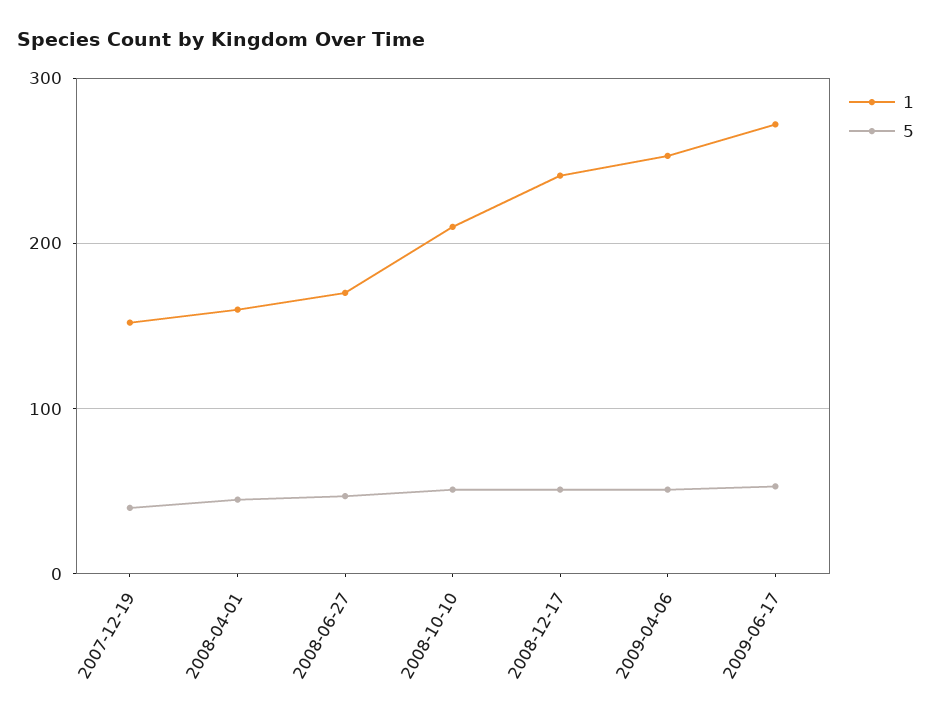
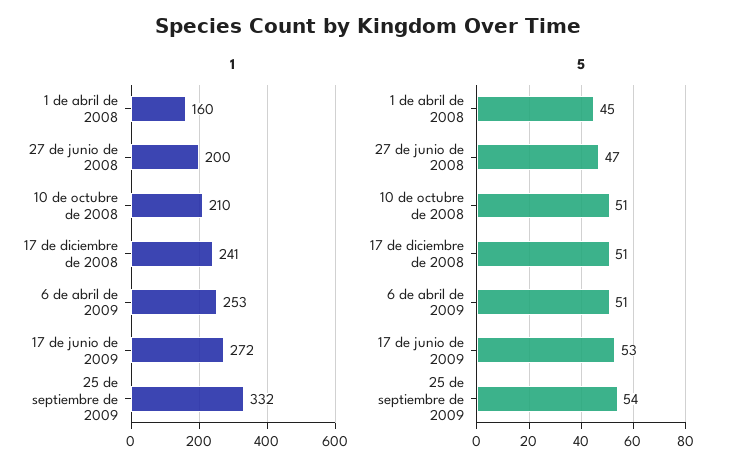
1, 2007-12-19: 150 -> none
5, 2007-12-19: 40 -> none
1, 2008-06-27: 170 -> 200
1, 25 de septiembre de 2009: none -> 332
5, 25 de septiembre de 2009: none -> 54

